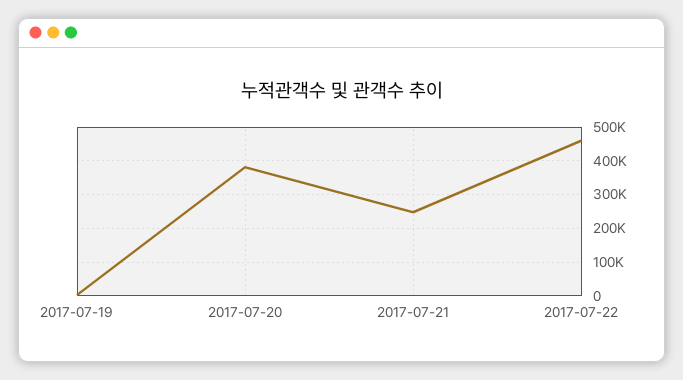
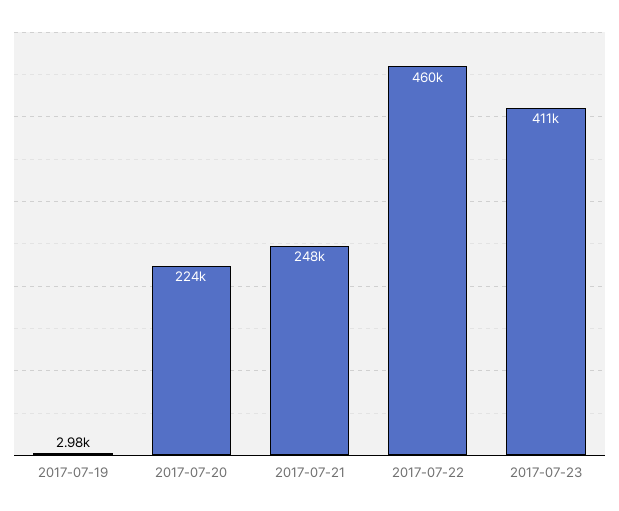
2017-07-20: 380000 -> 224000
2017-07-23: none -> 411000

